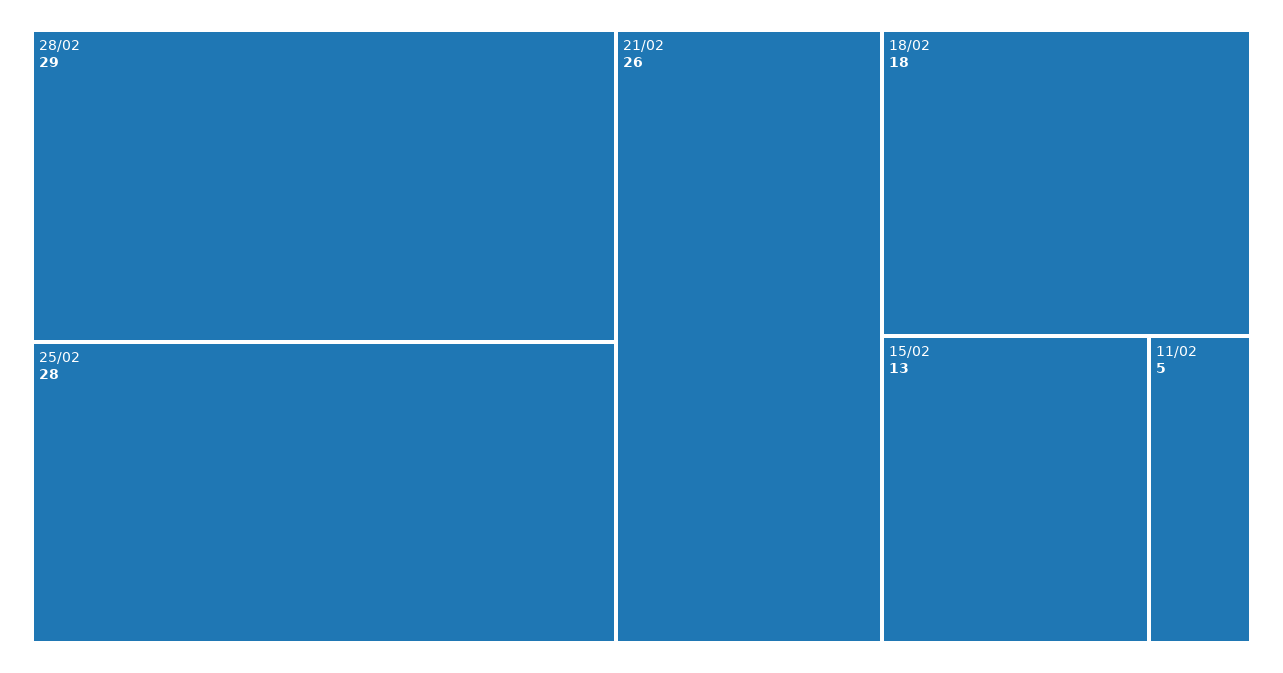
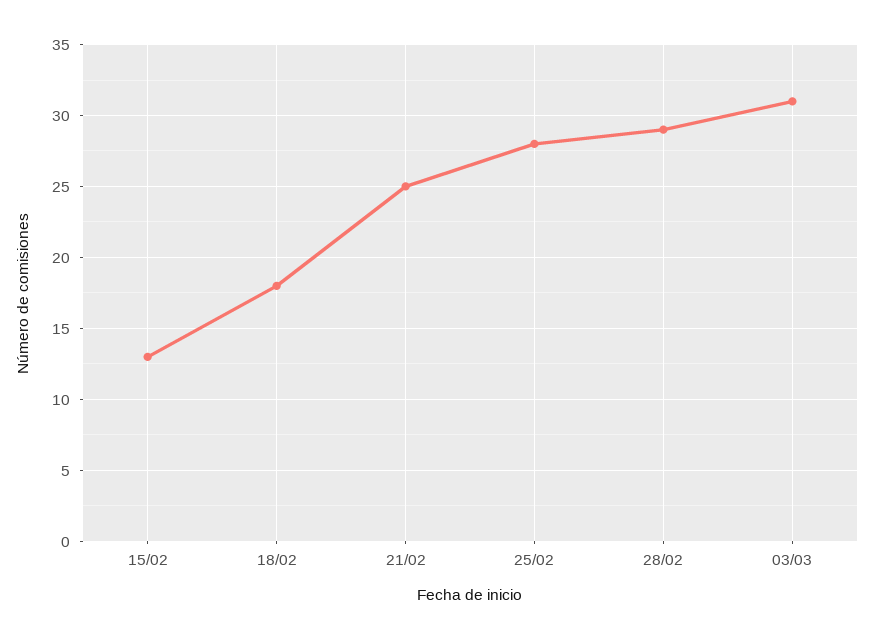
21/02: 26 -> 25
11/02: 5 -> none
03/03: none -> 31

